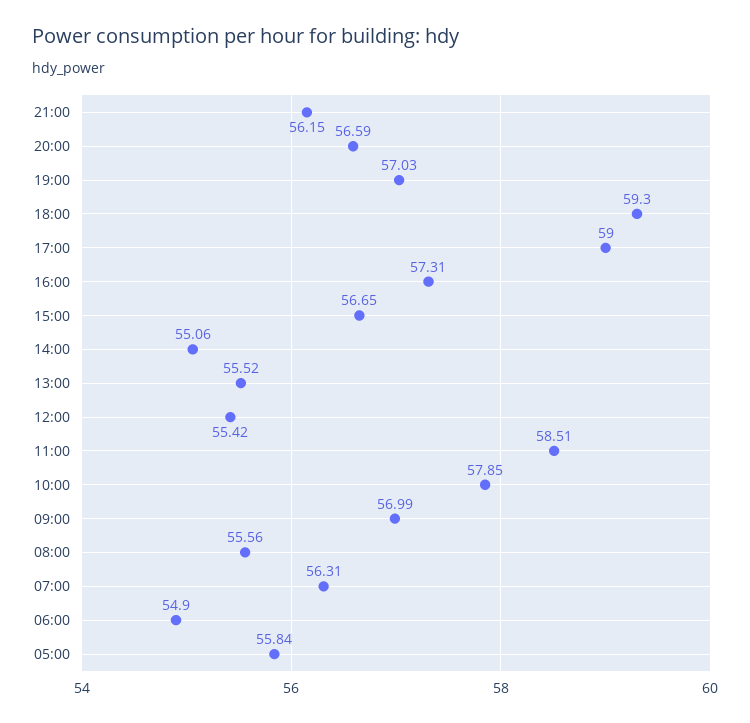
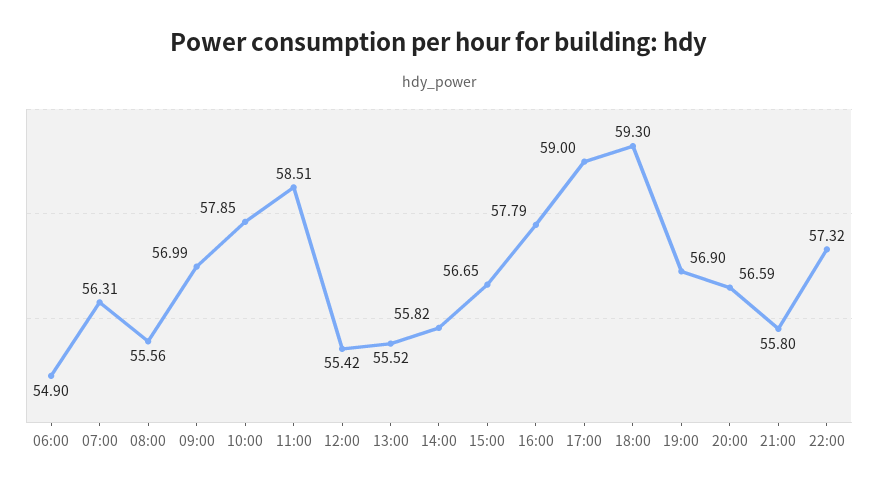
21:00: 56.15 -> 55.8
19:00: 57.03 -> 56.9
16:00: 57.31 -> 57.79
14:00: 55.06 -> 55.82
05:00: 55.84 -> none
22:00: none -> 57.32

